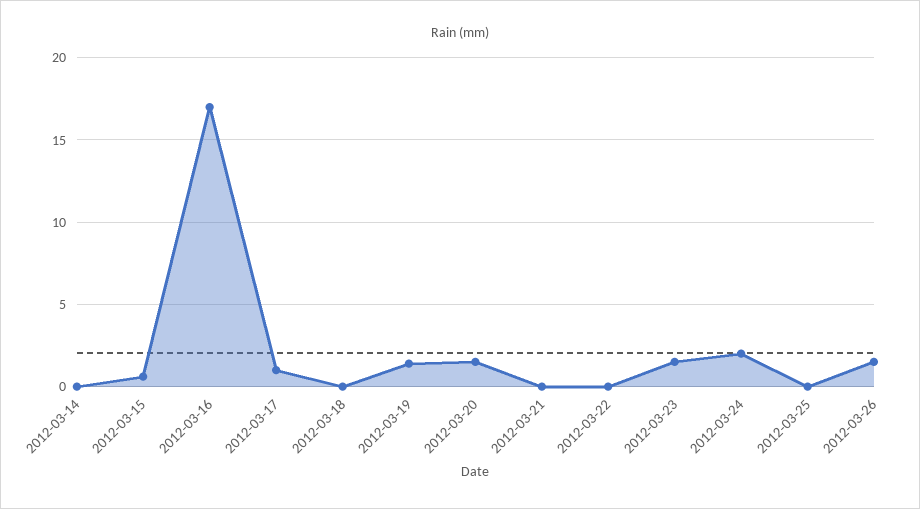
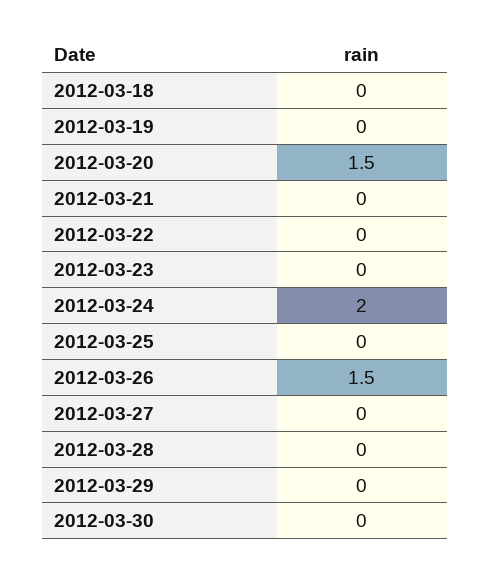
2012-03-14: 0 -> none
2012-03-15: 0.5 -> none
2012-03-16: 17 -> none
2012-03-17: 1 -> none
2012-03-19: 1.5 -> 0
2012-03-23: 1.5 -> 0
2012-03-27: none -> 0
2012-03-28: none -> 0
2012-03-29: none -> 0
2012-03-30: none -> 0

